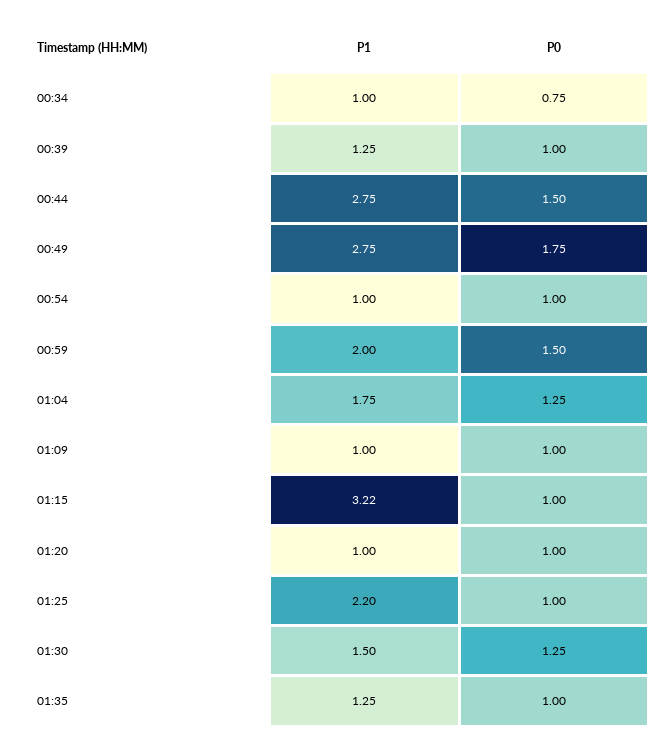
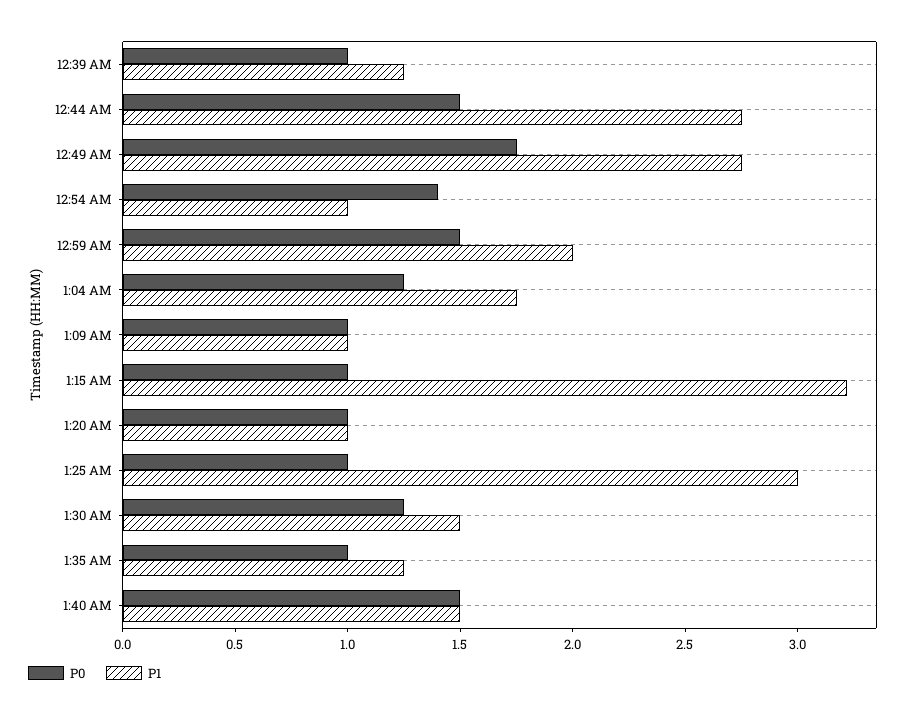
P1, 00:34: 1 -> none
P0, 00:34: 0.75 -> none
P0, 00:54: 1 -> 1.4
P1, 01:25: 2.2 -> 3
P0, 1:40 AM: none -> 1.5
P1, 1:40 AM: none -> 1.5

